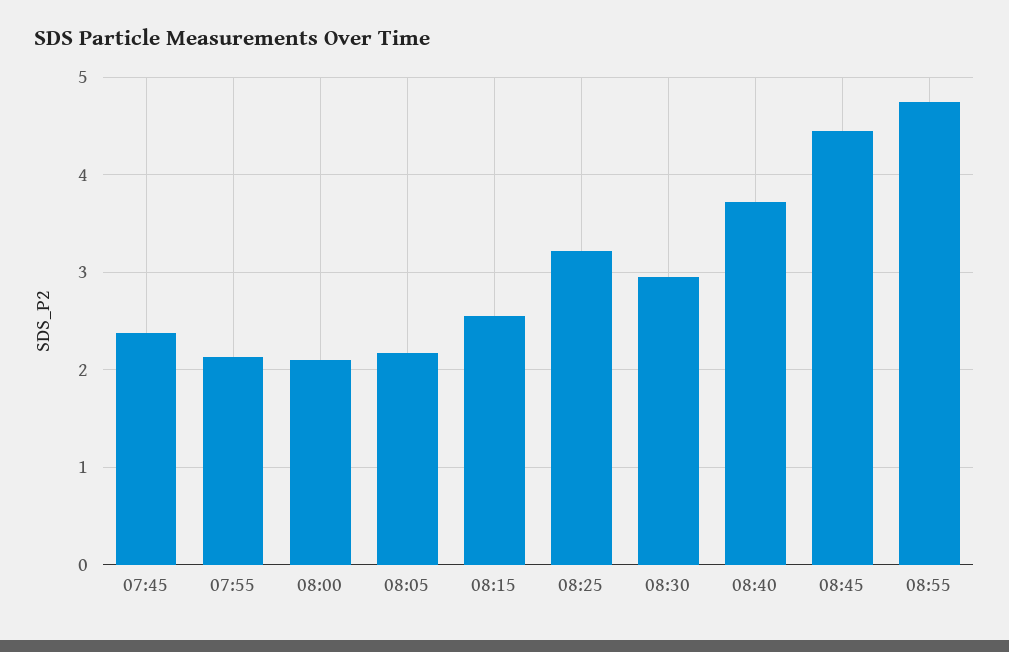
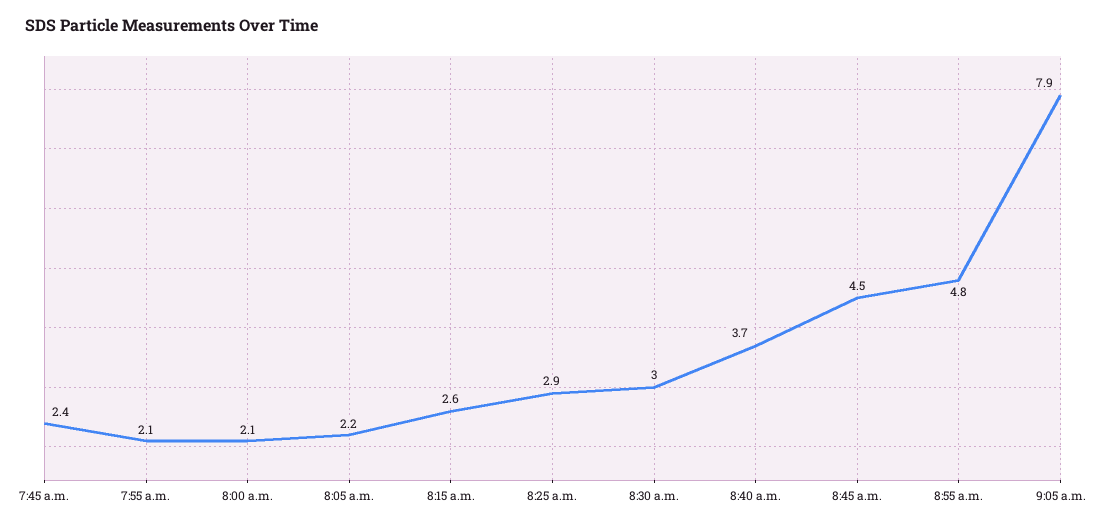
08:25: 3.2 -> 2.9
9:05 a.m.: none -> 7.9

